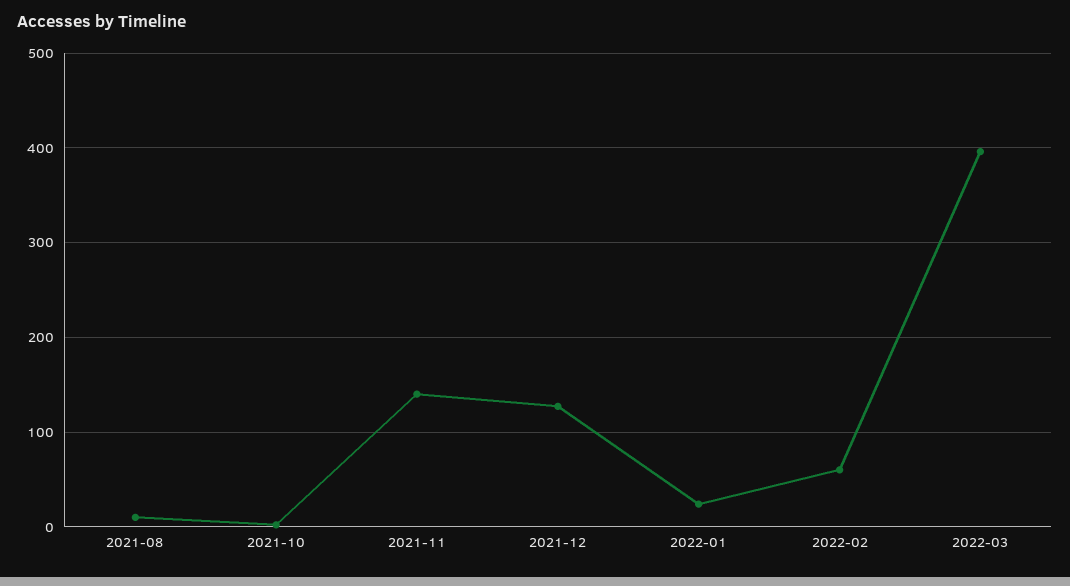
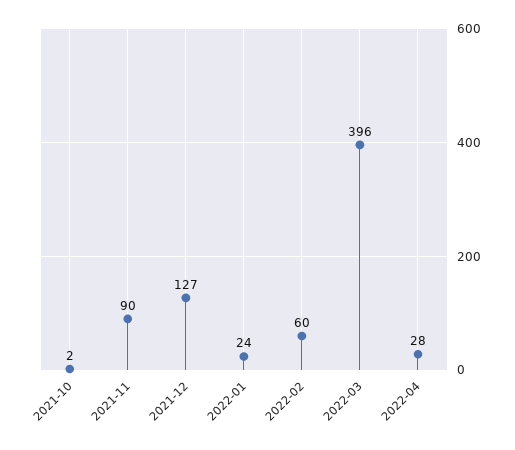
2021-08: 10 -> none
2021-11: 140 -> 90
2022-04: none -> 28

